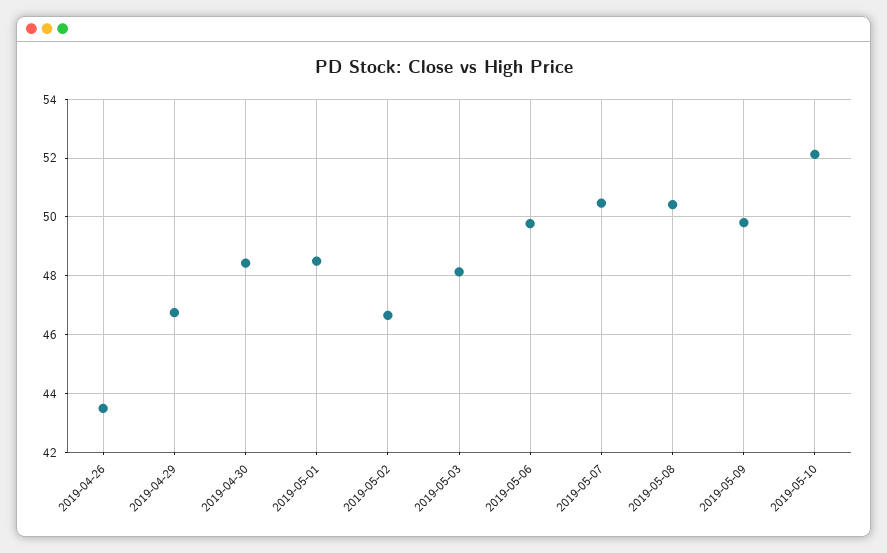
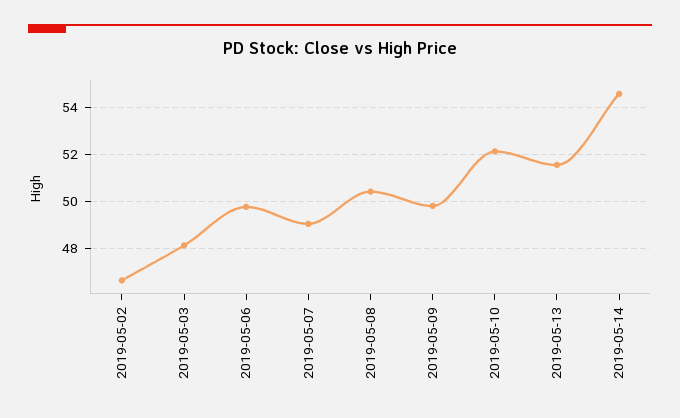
2019-04-26: 43.5 -> none
2019-04-29: 46.75 -> none
2019-04-30: 48.5 -> none
2019-05-01: 48.5 -> none
2019-05-07: 50.5 -> 49
2019-05-13: none -> 51.5
2019-05-14: none -> 54.5

